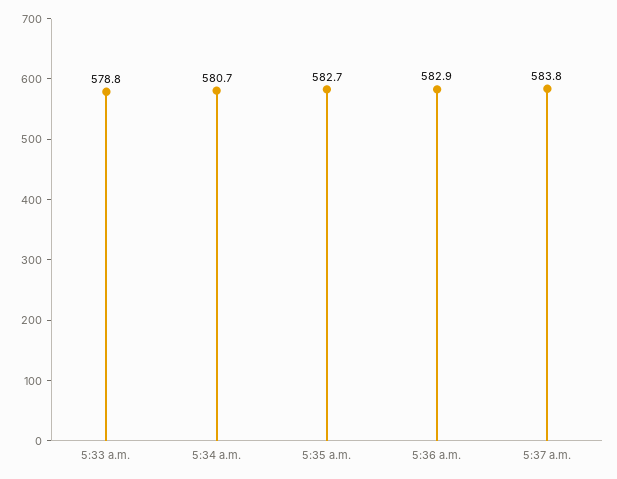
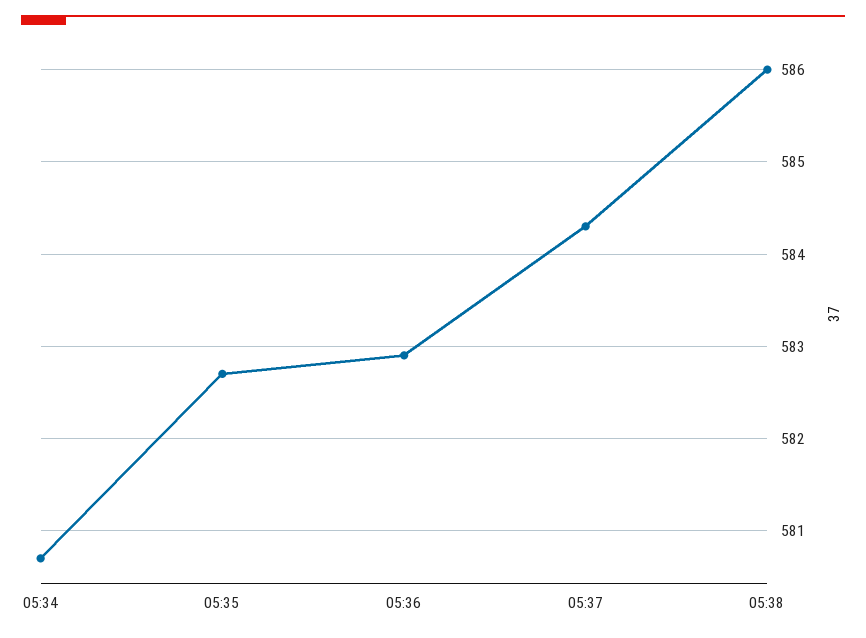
5:33 a.m.: 578.8 -> none
5:37 a.m.: 583.8 -> 584.3
05:38: none -> 586

